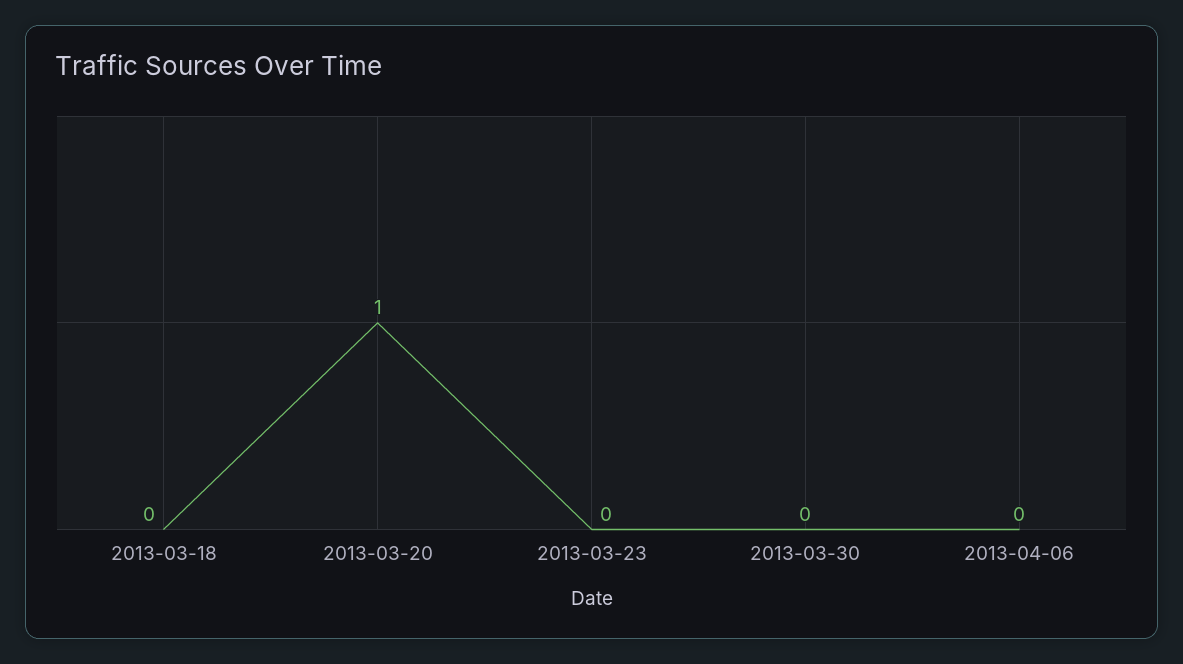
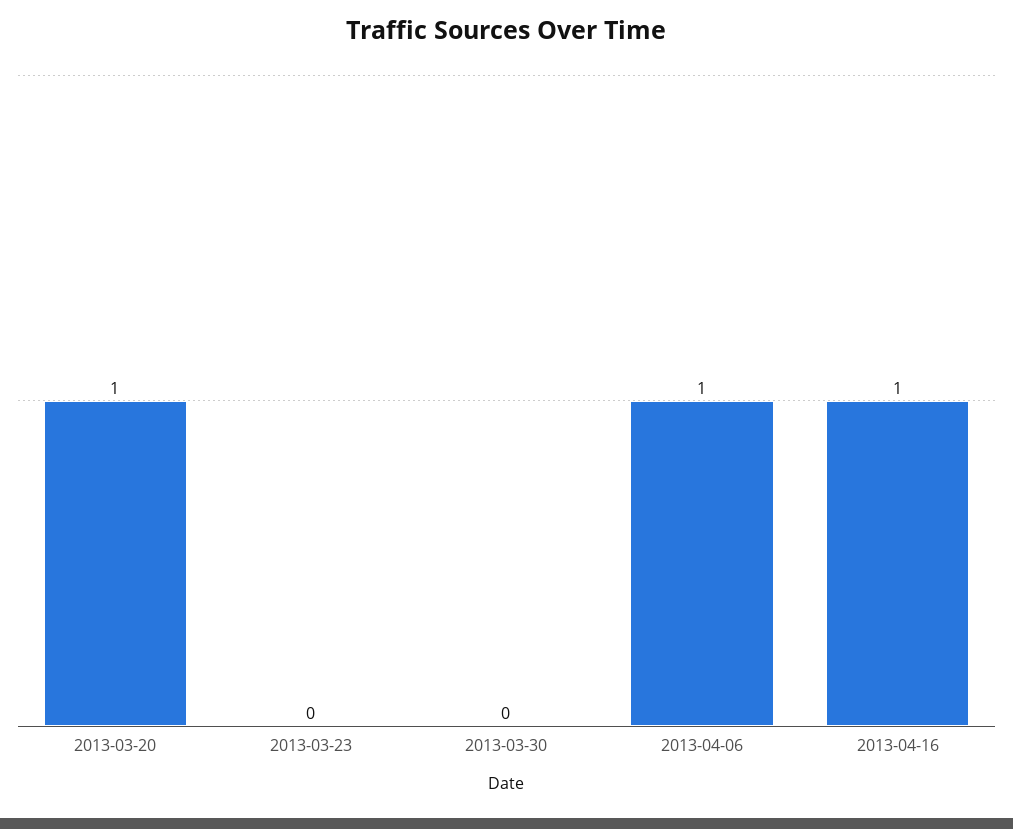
2013-03-18: 0 -> none
2013-04-06: 0 -> 1
2013-04-16: none -> 1

